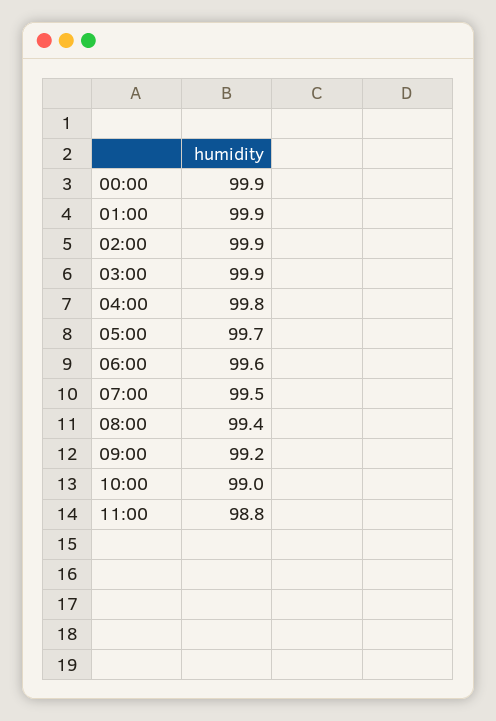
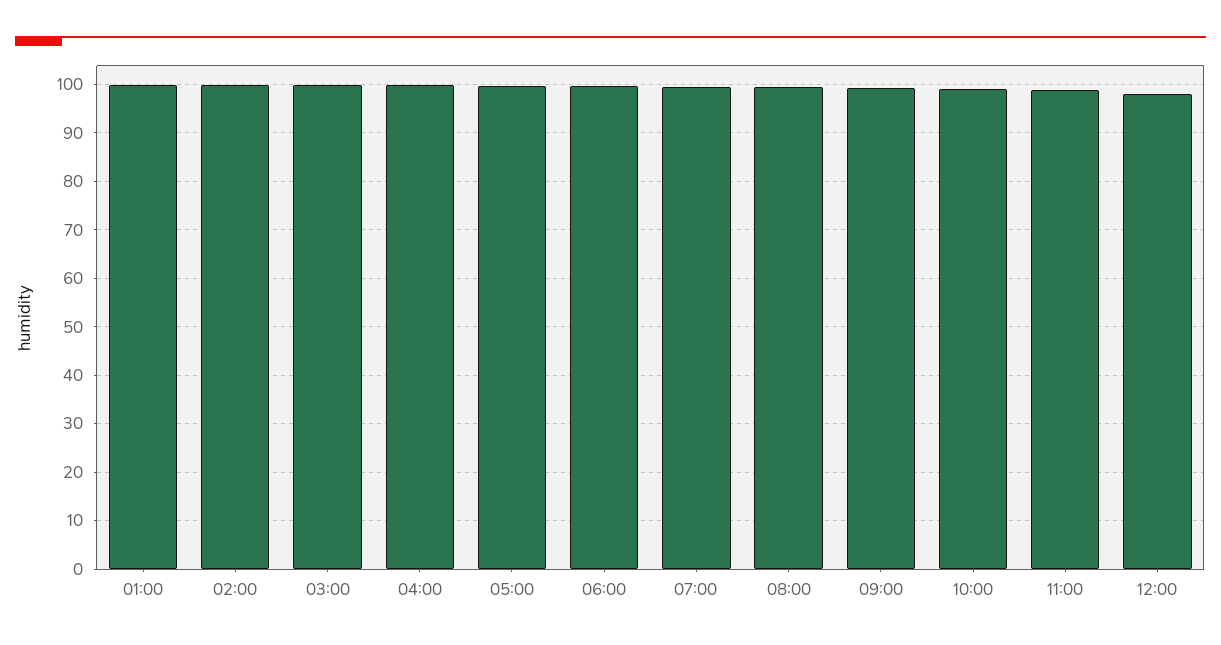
00:00: 99.9 -> none
12:00: none -> 98

